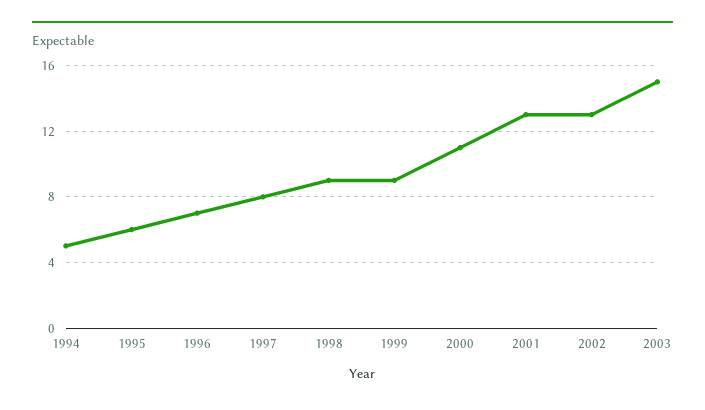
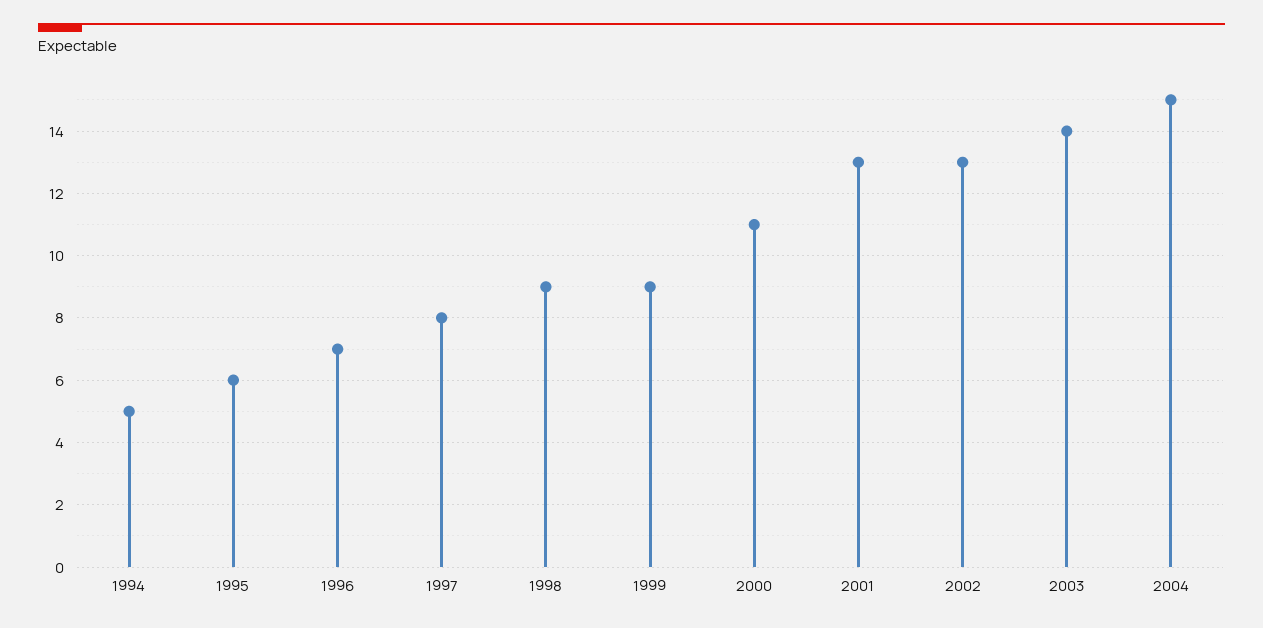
2003: 15 -> 14
2004: none -> 15

